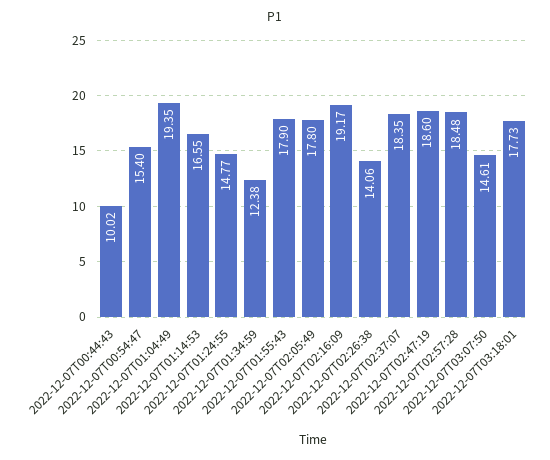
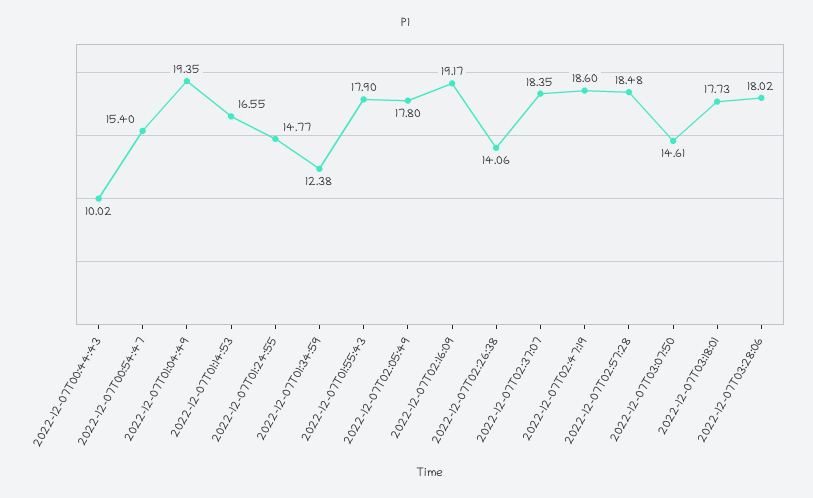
2022-12-07T03:28:06: none -> 18.02

